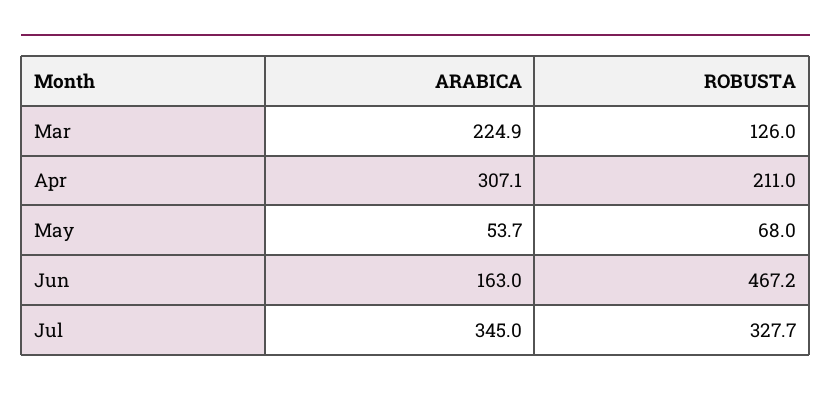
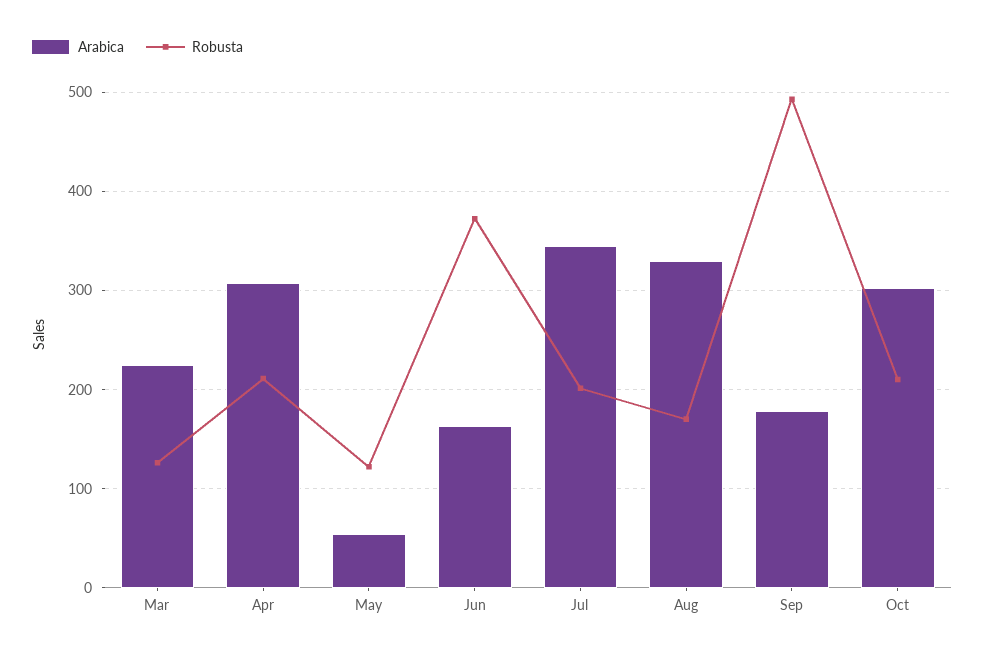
ROBUSTA, May: 68 -> 120
ROBUSTA, Jun: 467.2 -> 370
ROBUSTA, Jul: 327.7 -> 200
ARABICA, Aug: none -> 330
ROBUSTA, Aug: none -> 170
ARABICA, Sep: none -> 180
ROBUSTA, Sep: none -> 490
ARABICA, Oct: none -> 300
ROBUSTA, Oct: none -> 210

